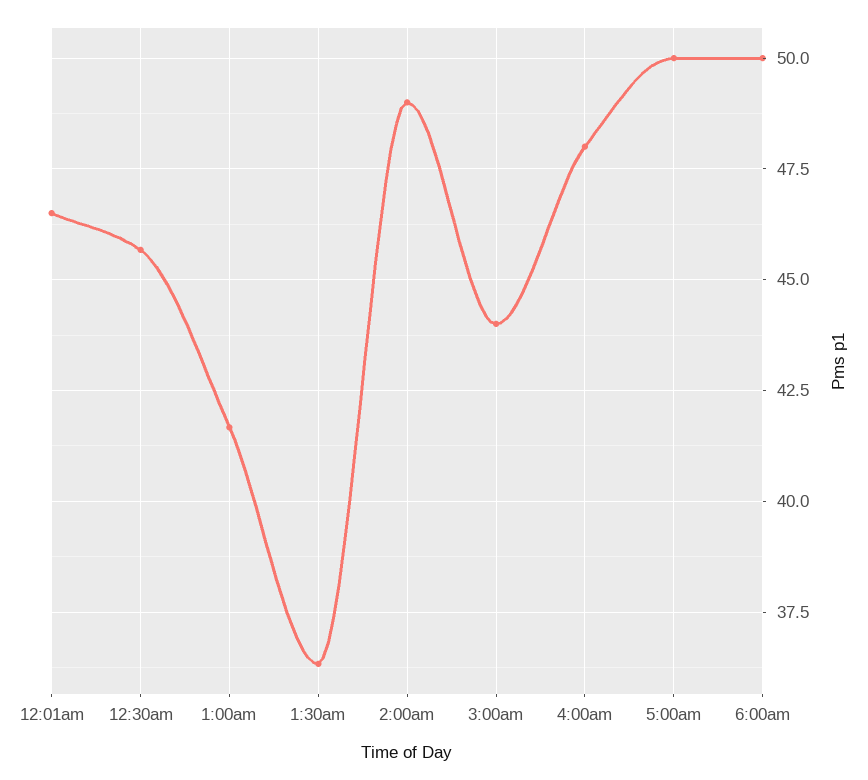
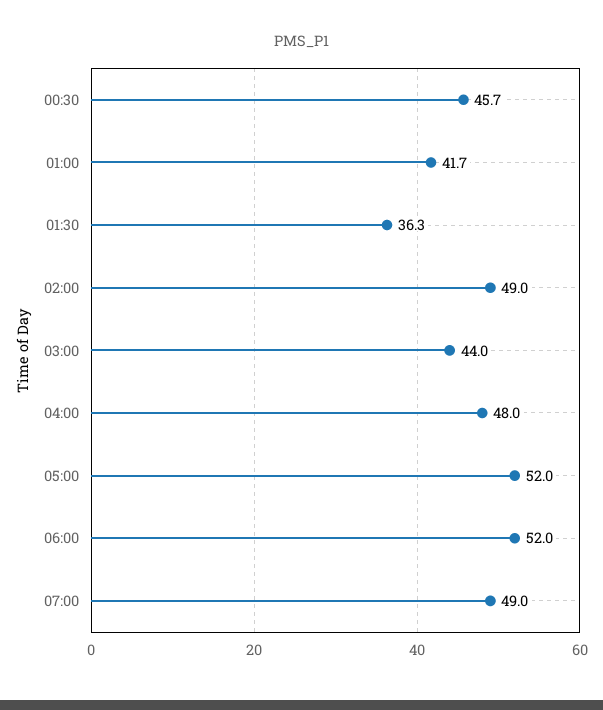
12:01am: 46.5 -> none
5:00am: 50 -> 52
6:00am: 50 -> 52
07:00: none -> 49

